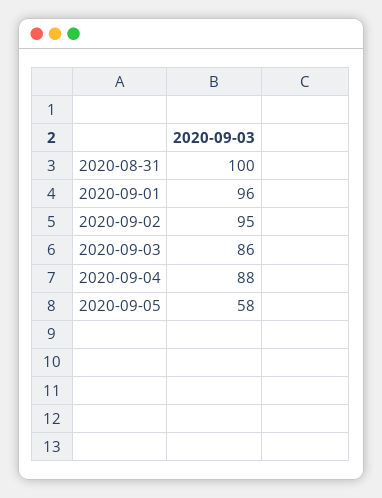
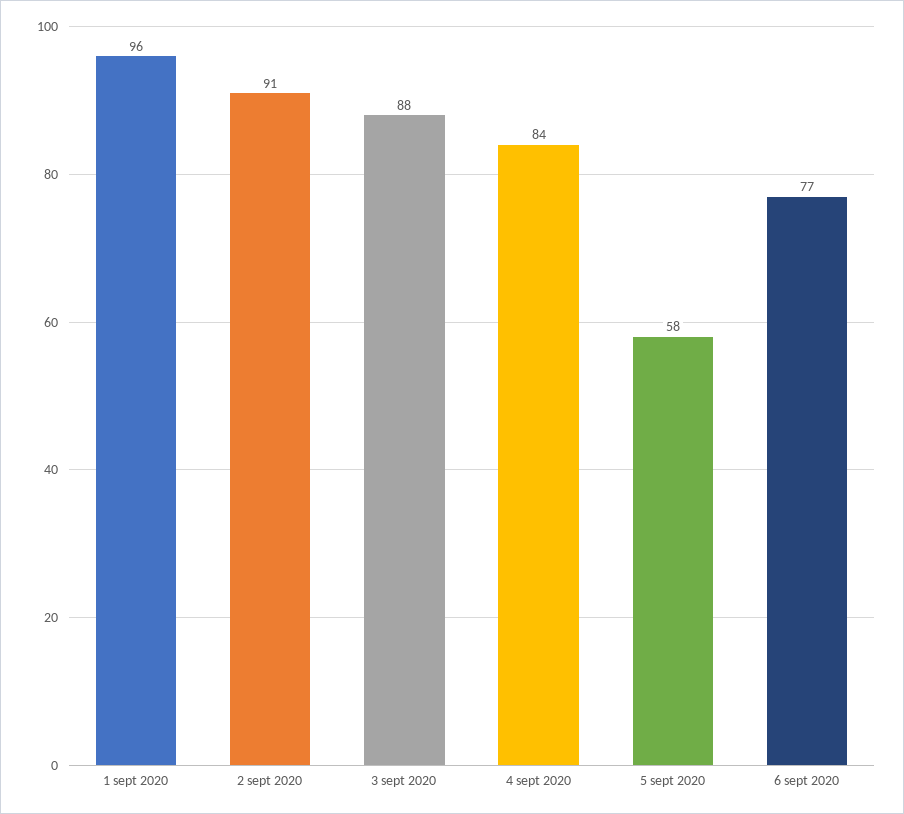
2020-08-31: 100 -> none
2020-09-02: 95 -> 91
2020-09-03: 86 -> 88
2020-09-04: 88 -> 84
6 sept 2020: none -> 77

